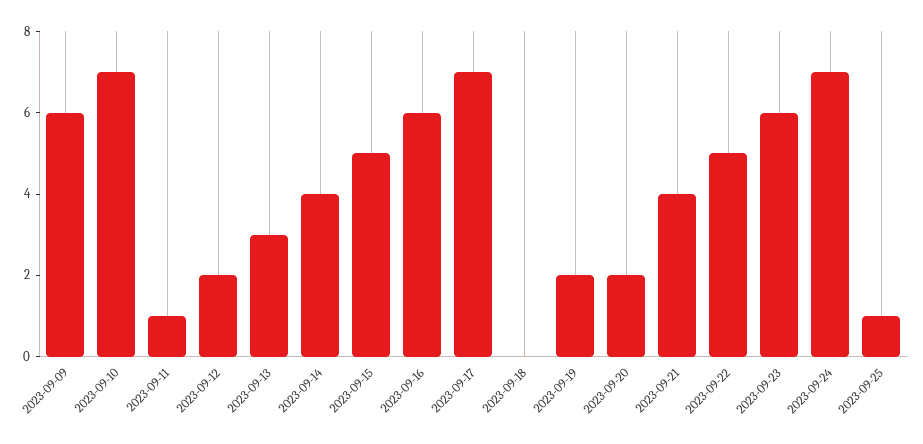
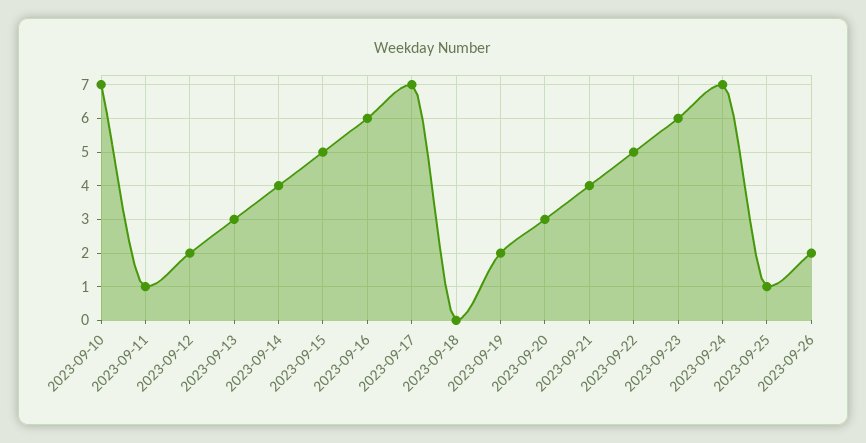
2023-09-09: 6 -> none
2023-09-20: 2 -> 3
2023-09-26: none -> 2

